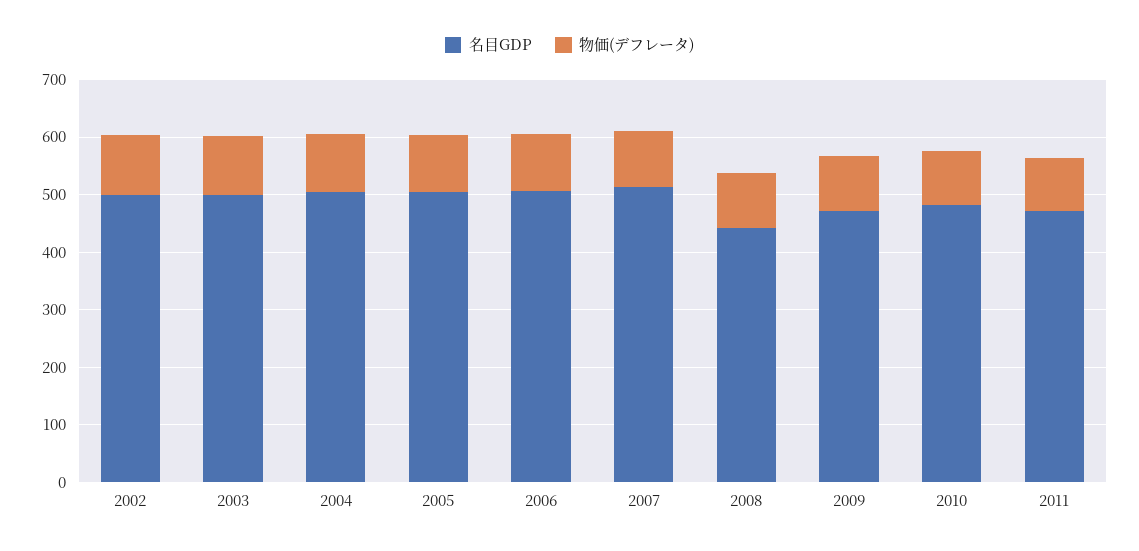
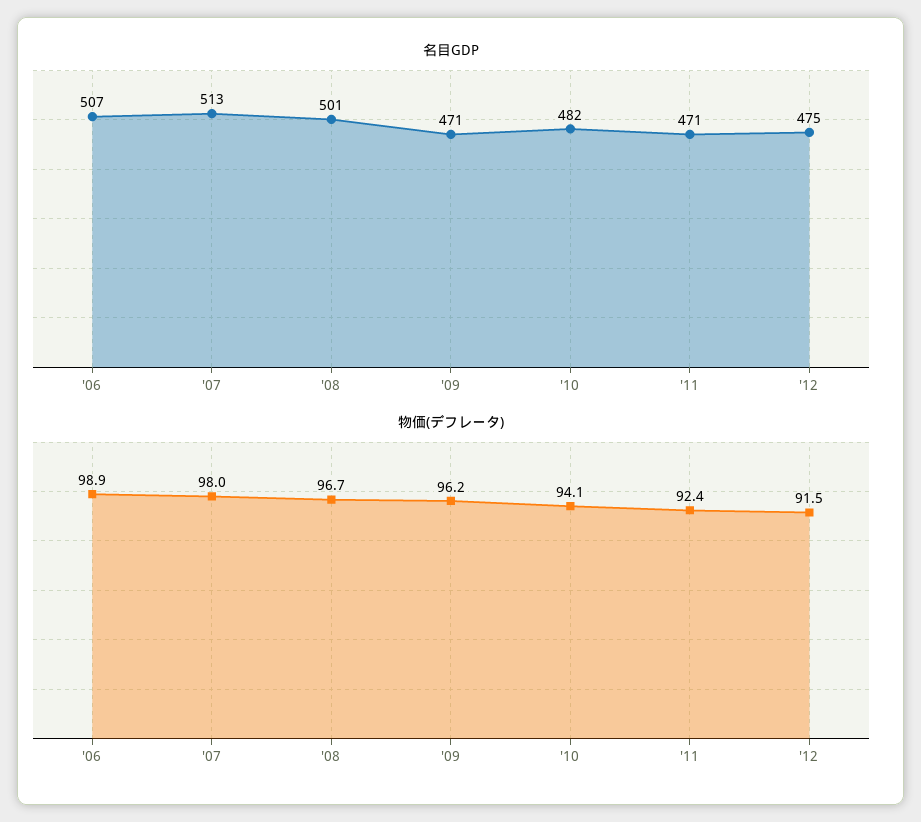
名目GDP, 2002: 500 -> none
物価(デフレータ), 2002: 100 -> none
名目GDP, 2003: 500 -> none
物価(デフレータ), 2003: 100 -> none
名目GDP, 2004: 500 -> none
物価(デフレータ), 2004: 100 -> none
名目GDP, 2005: 500 -> none
物価(デフレータ), 2005: 100 -> none
名目GDP, 2008: 440 -> 501
名目GDP, '12: none -> 475
物価(デフレータ), '12: none -> 91.5

